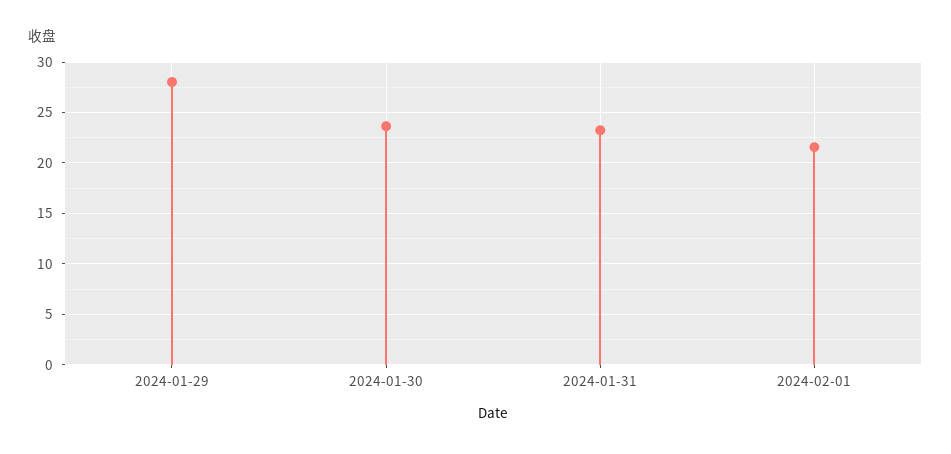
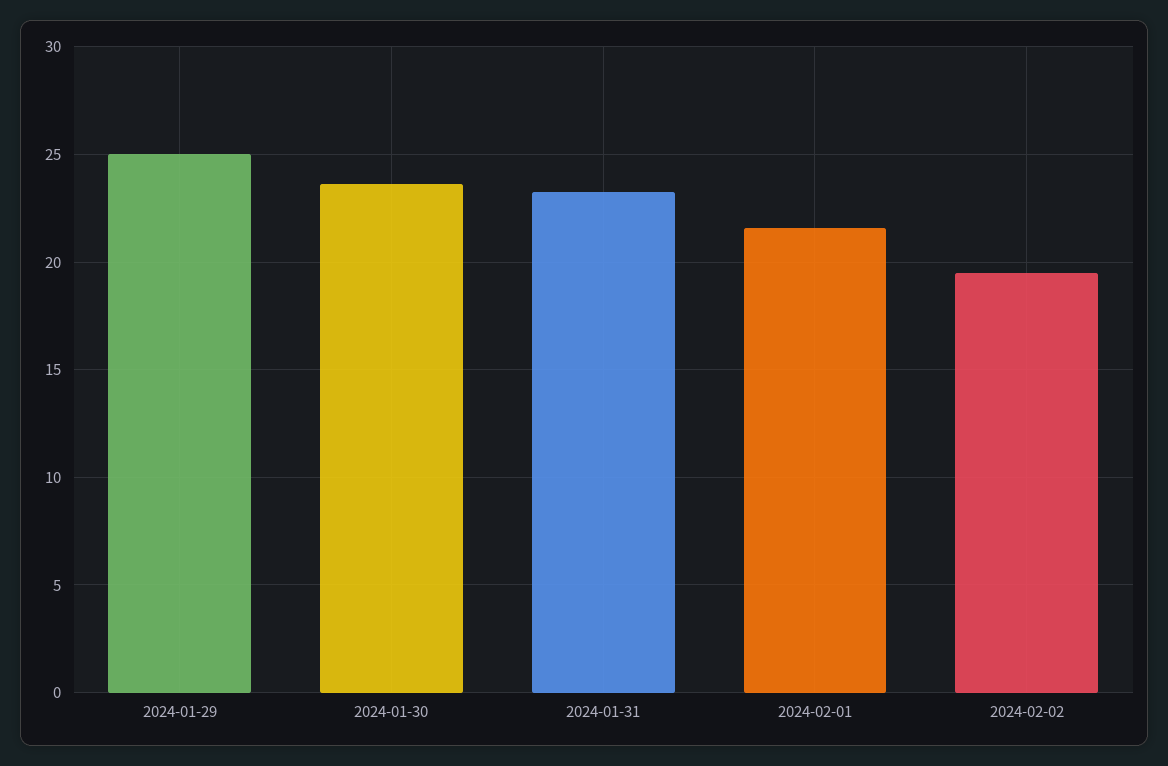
2024-01-29: 28 -> 25
2024-02-02: none -> 19.5

